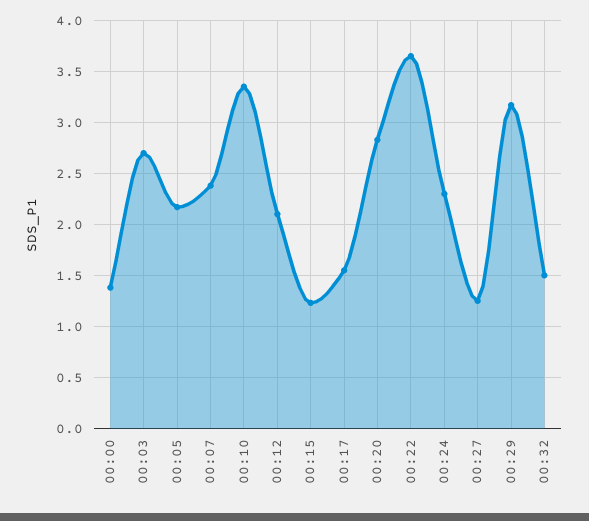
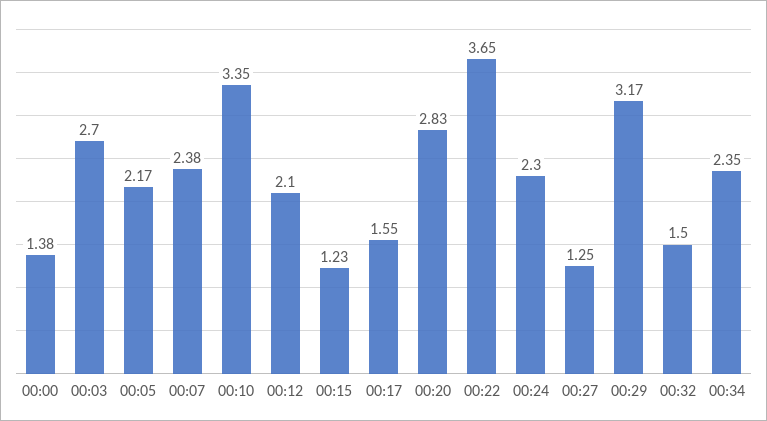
00:34: none -> 2.35

